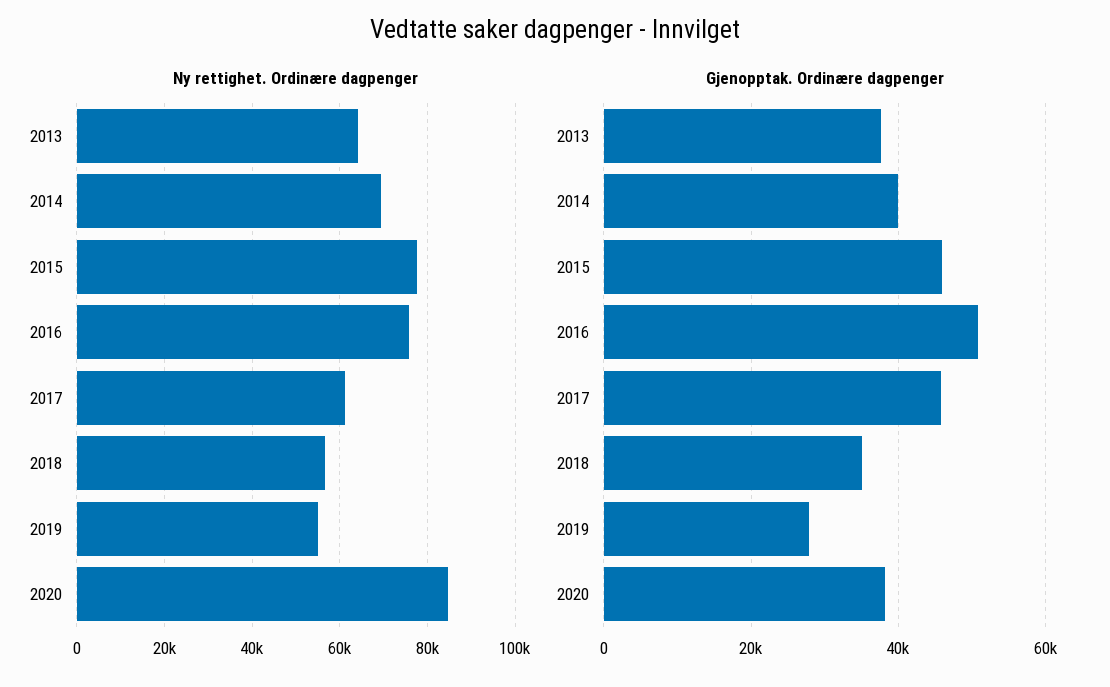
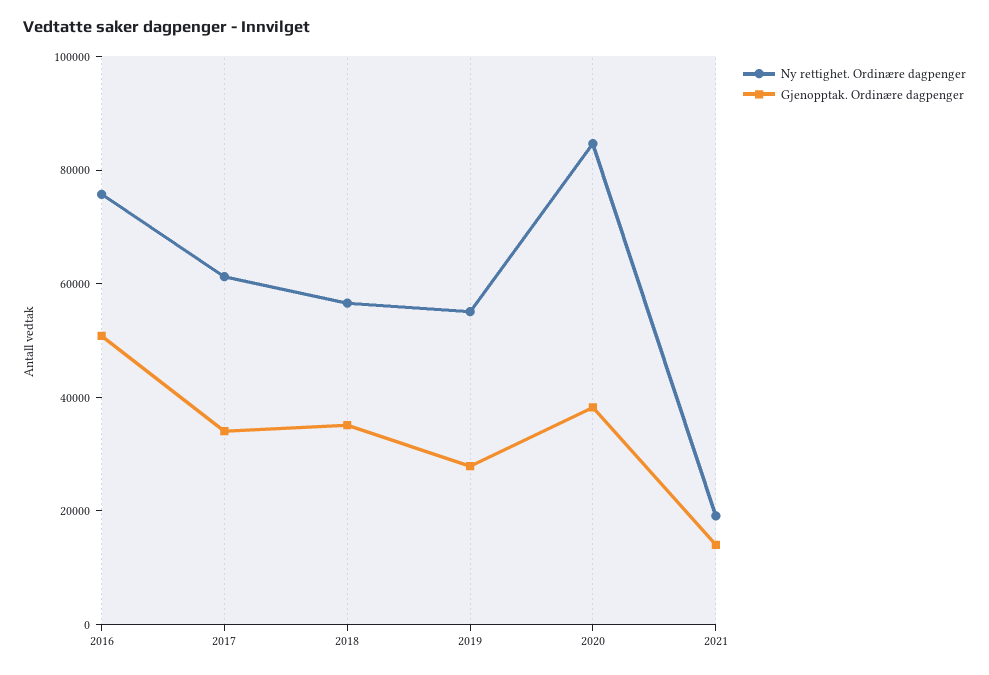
Ny rettighet. Ordinære dagpenger, 2013: 64000 -> none
Ny rettighet. Ordinære dagpenger, 2014: 70000 -> none
Ny rettighet. Ordinære dagpenger, 2015: 78000 -> none
Gjenopptak. Ordinære dagpenger, 2013: 38000 -> none
Gjenopptak. Ordinære dagpenger, 2014: 40000 -> none
Gjenopptak. Ordinære dagpenger, 2015: 46000 -> none
Gjenopptak. Ordinære dagpenger, 2017: 46000 -> 35000
Ny rettighet. Ordinære dagpenger, 2021: none -> 20000
Gjenopptak. Ordinære dagpenger, 2021: none -> 15000

